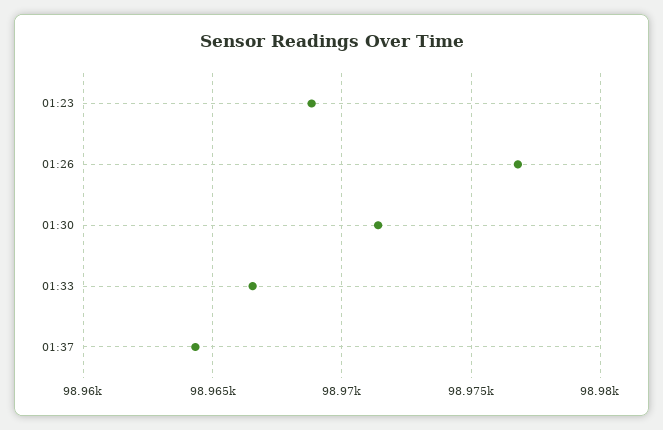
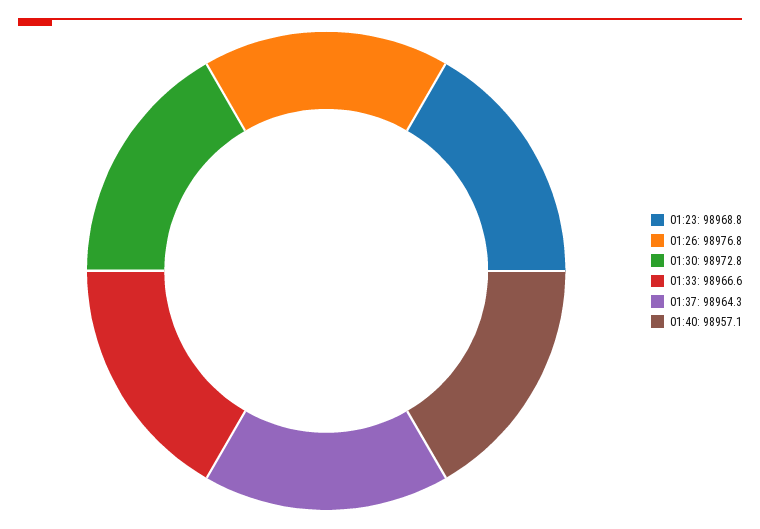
01:30: 98971.5 -> 98972.8
01:40: none -> 98957.1

